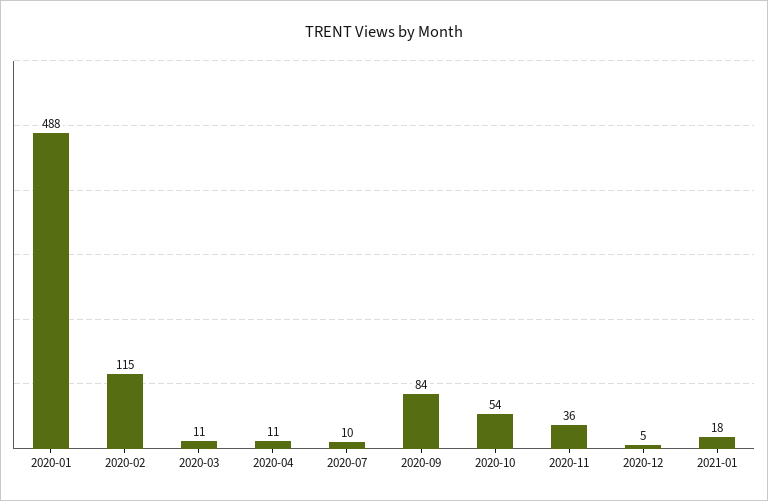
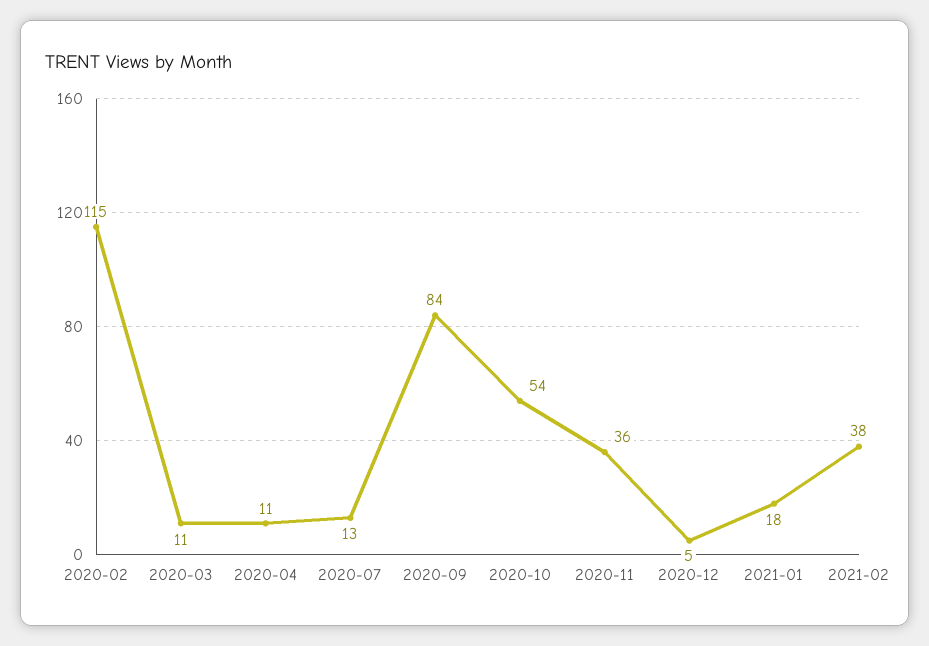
2020-01: 488 -> none
2020-07: 10 -> 13
2021-02: none -> 38

